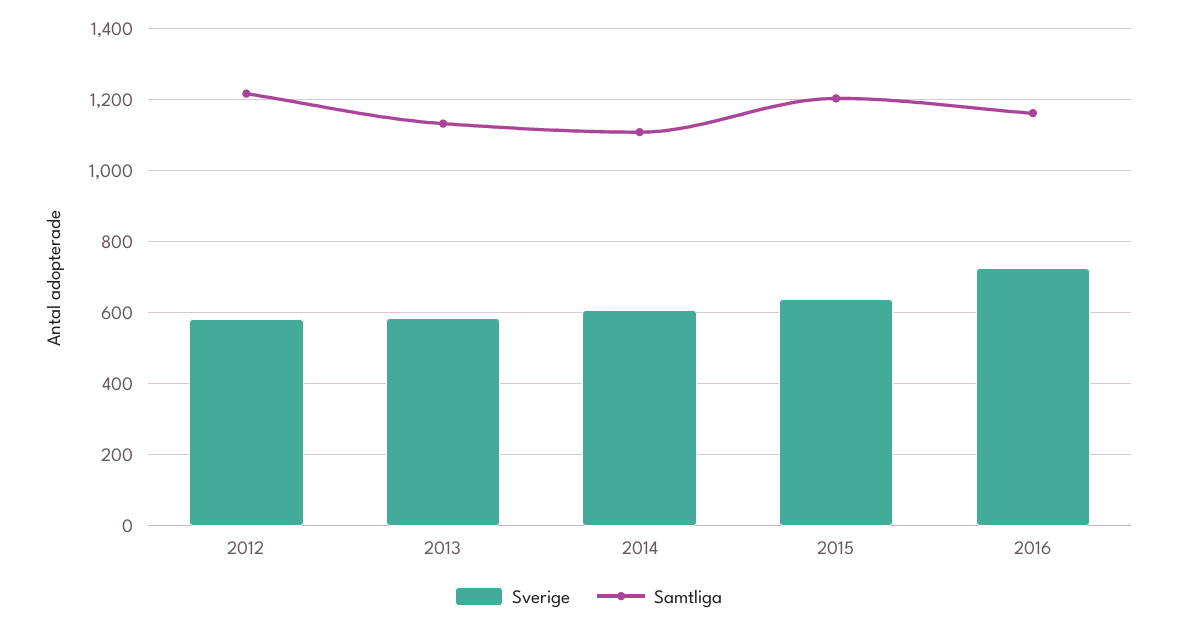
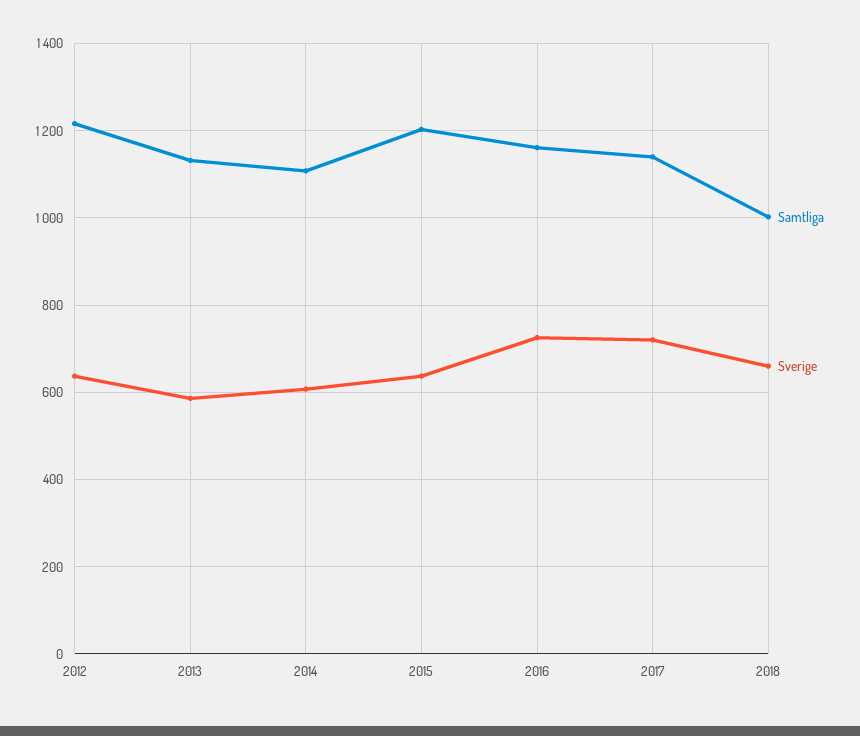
Sverige, 2012: 580 -> 640
Samtliga, 2017: none -> 1140
Sverige, 2017: none -> 720
Samtliga, 2018: none -> 1000
Sverige, 2018: none -> 660

